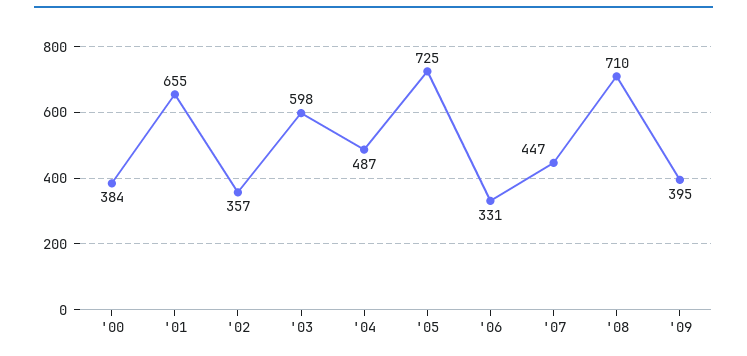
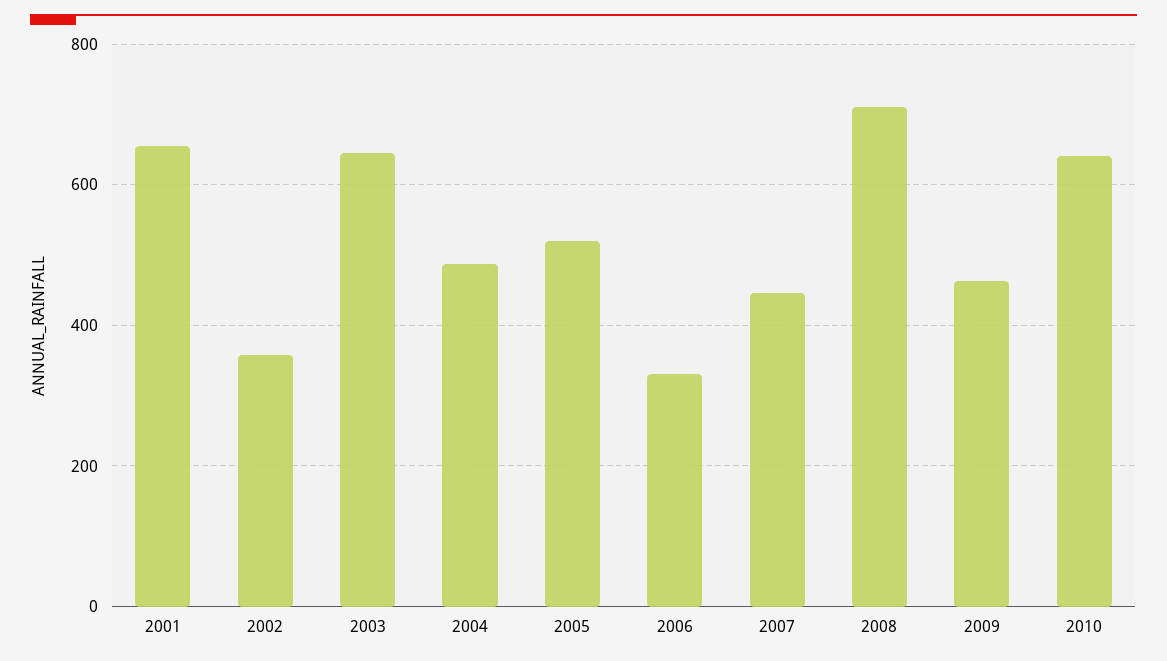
'00: 384 -> none
'03: 598 -> 640
'05: 725 -> 520
'09: 395 -> 460
2010: none -> 640

